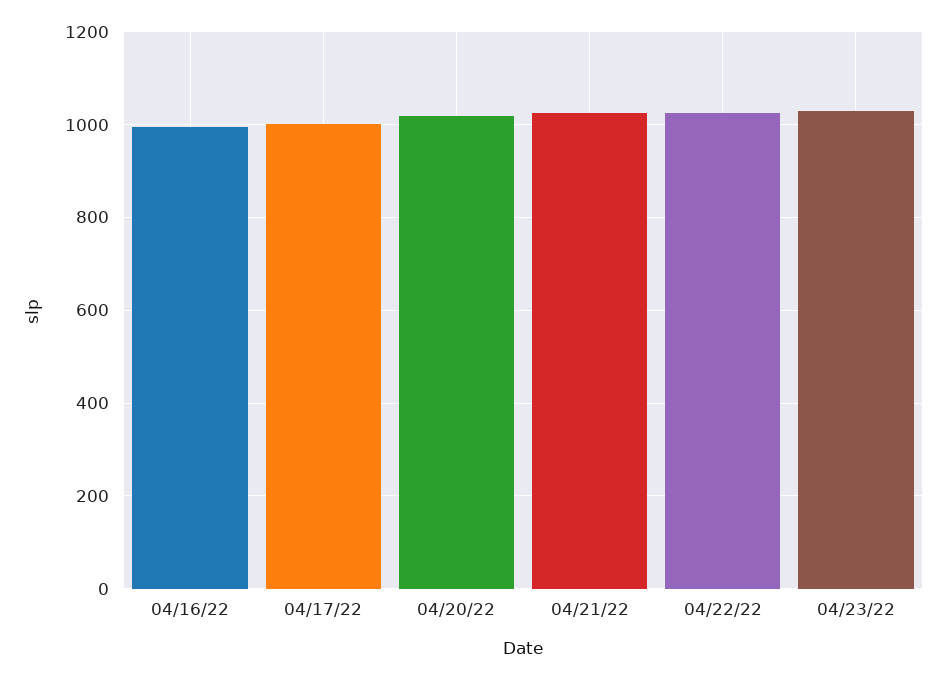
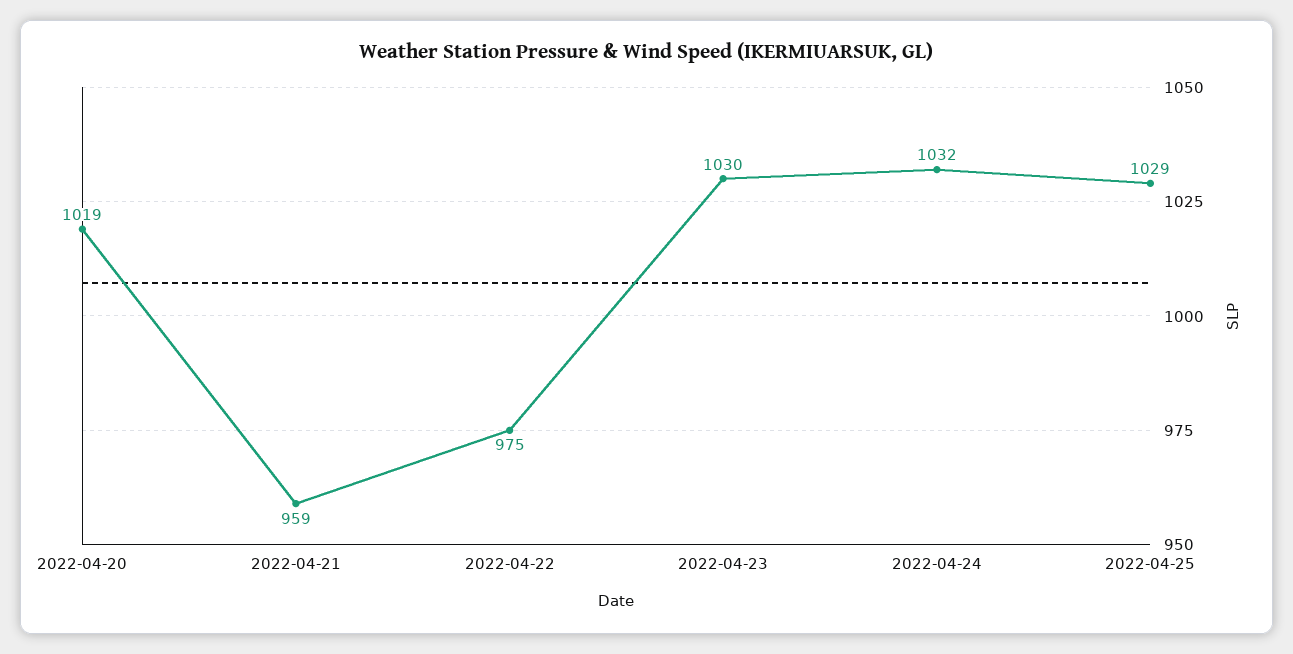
04/16/22: 1000 -> none
04/17/22: 1000 -> none
04/21/22: 1020 -> 959
04/22/22: 1020 -> 975
2022-04-24: none -> 1032
2022-04-25: none -> 1029

